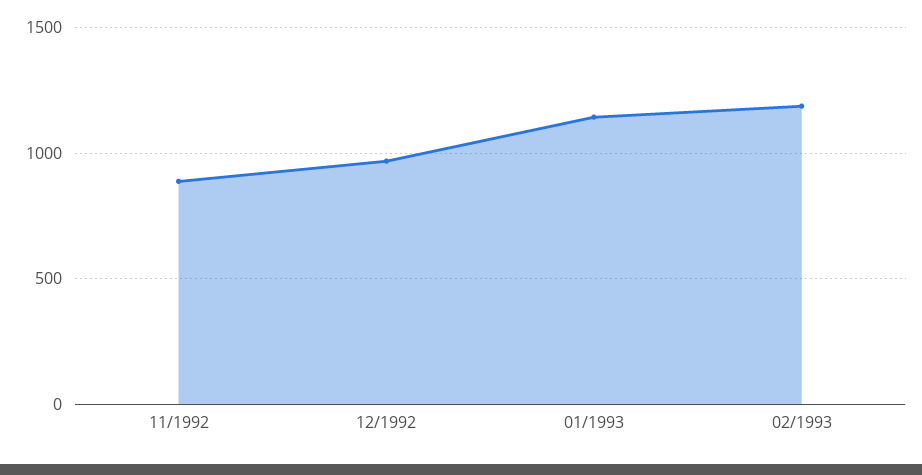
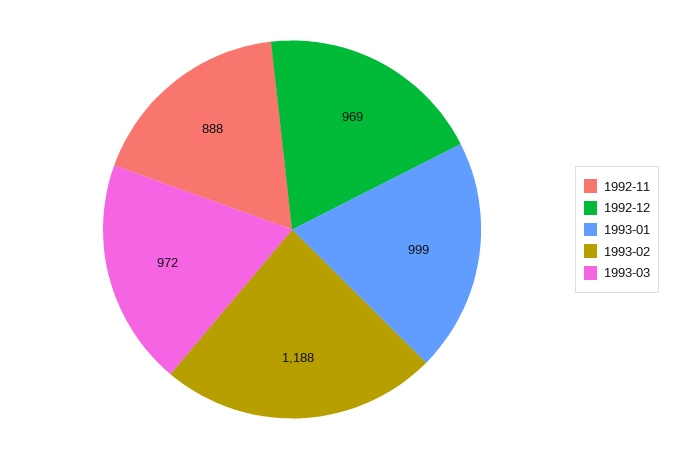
01/1993: 1150 -> 999
1993-03: none -> 972

